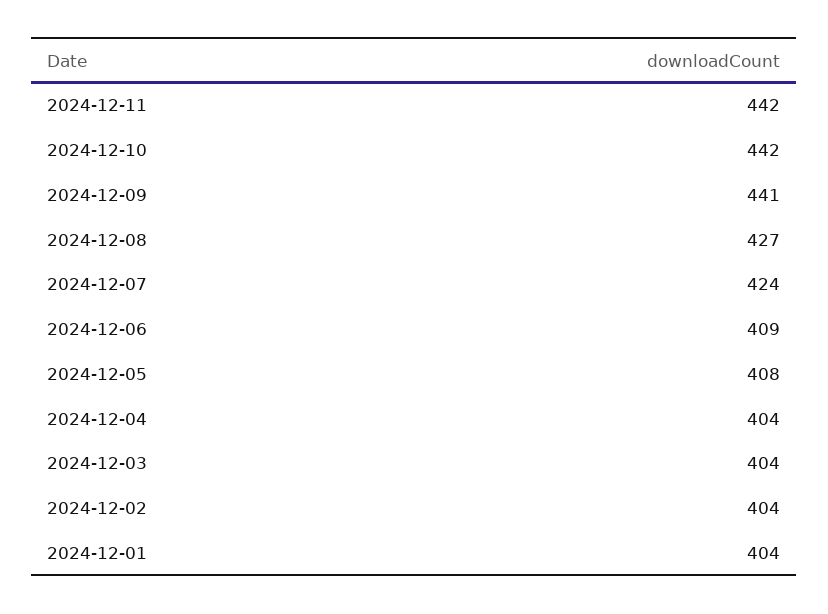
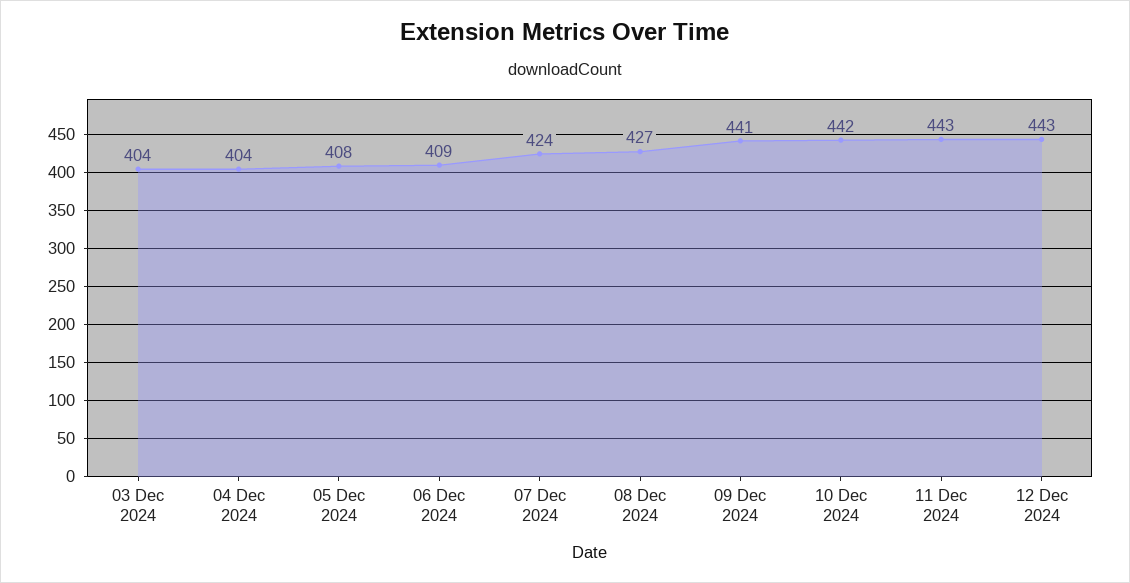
2024-12-11: 442 -> 443
2024-12-02: 404 -> none
2024-12-01: 404 -> none
12 Dec 2024: none -> 443

